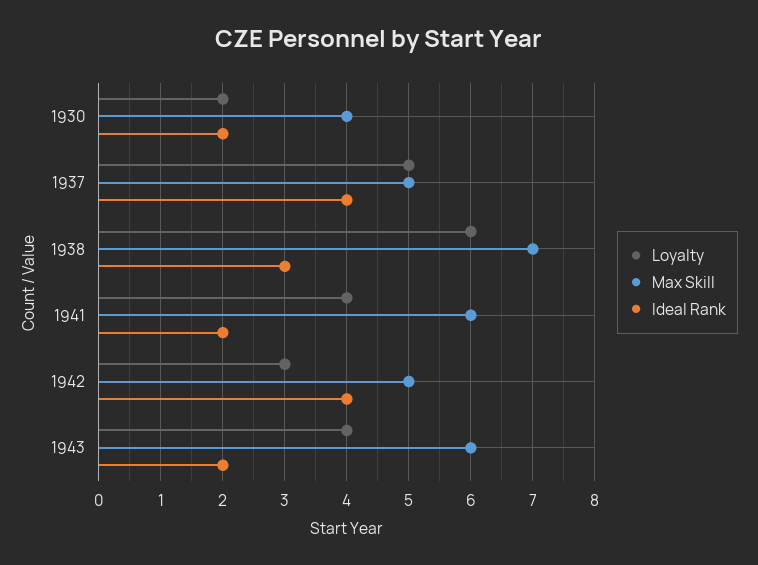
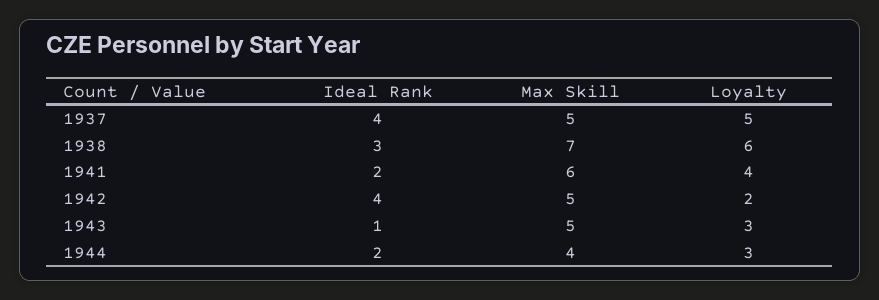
Loyalty, 1930: 2 -> none
Max Skill, 1930: 4 -> none
Ideal Rank, 1930: 2 -> none
Loyalty, 1942: 3 -> 2
Loyalty, 1943: 4 -> 3
Max Skill, 1943: 6 -> 5
Ideal Rank, 1943: 2 -> 1
Ideal Rank, 1944: none -> 2
Max Skill, 1944: none -> 4
Loyalty, 1944: none -> 3

